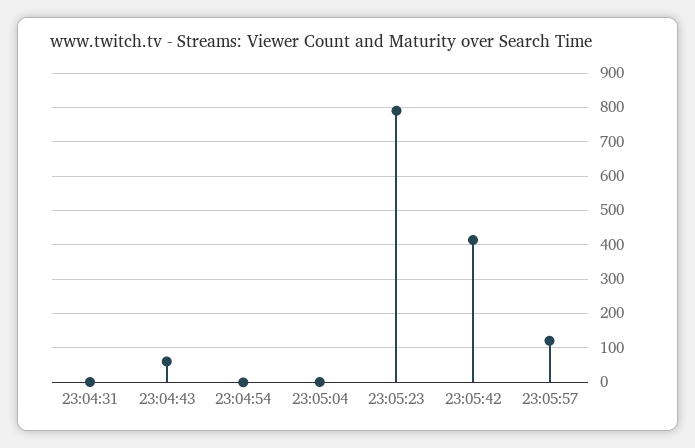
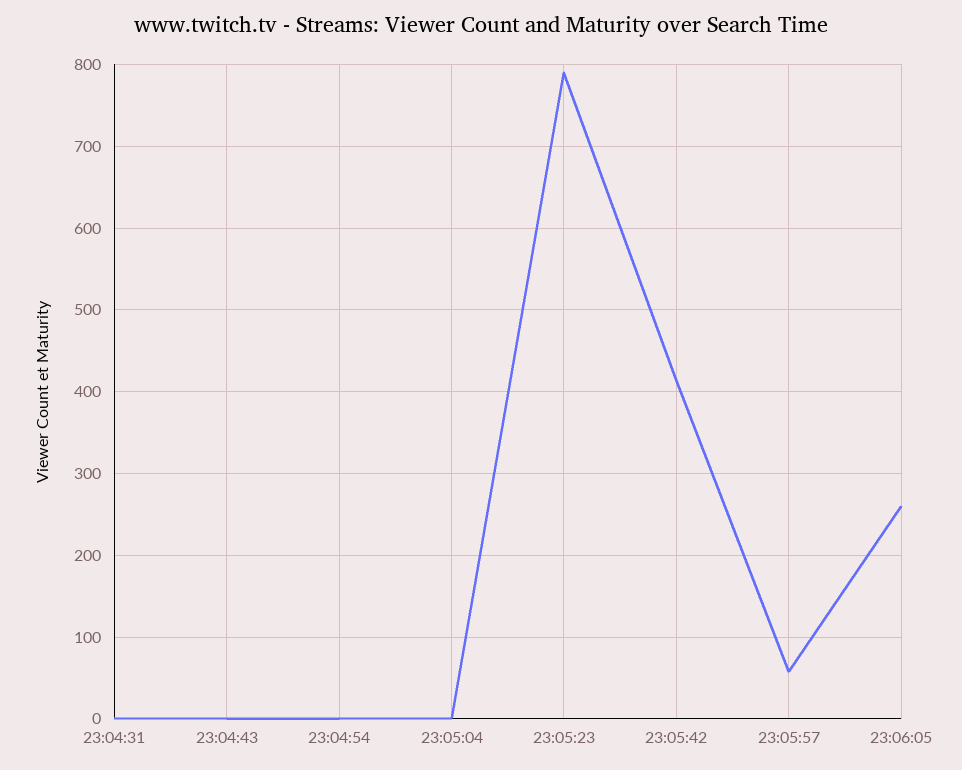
23:04:43: 60 -> 0
23:05:57: 120 -> 60
23:06:05: none -> 260

